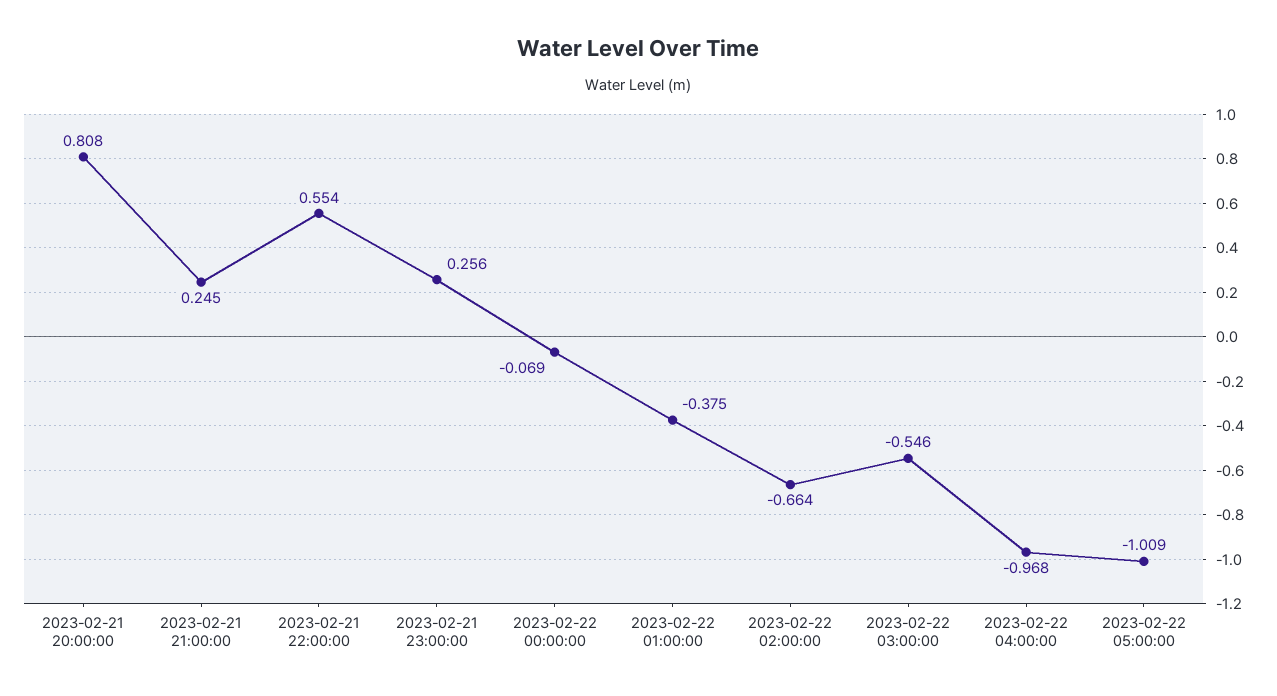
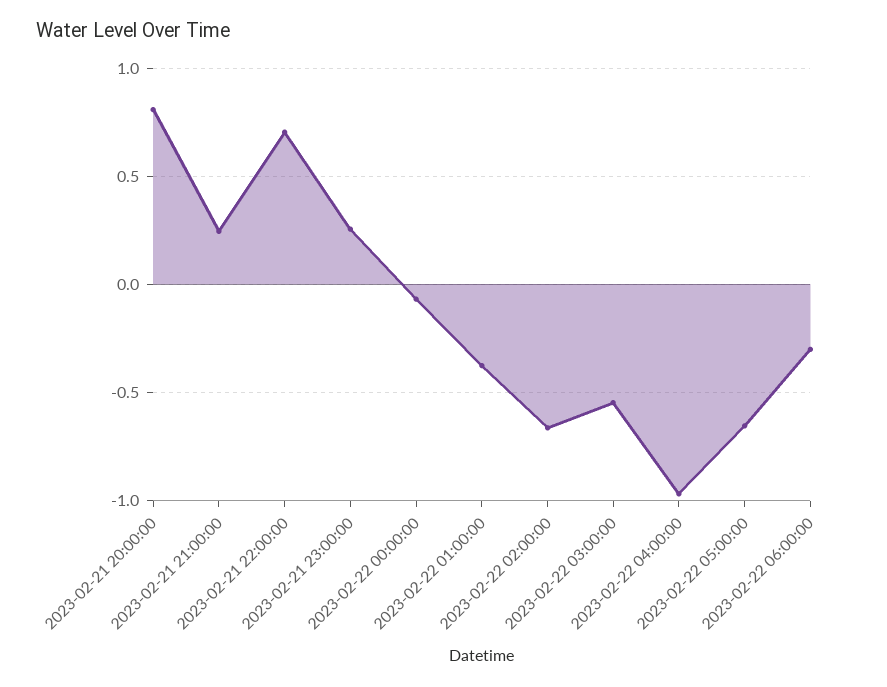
2023-02-21 22:00:00: 0.554 -> 0.7
2023-02-22 05:00:00: -1.009 -> -0.65
2023-02-22 06:00:00: none -> -0.3

